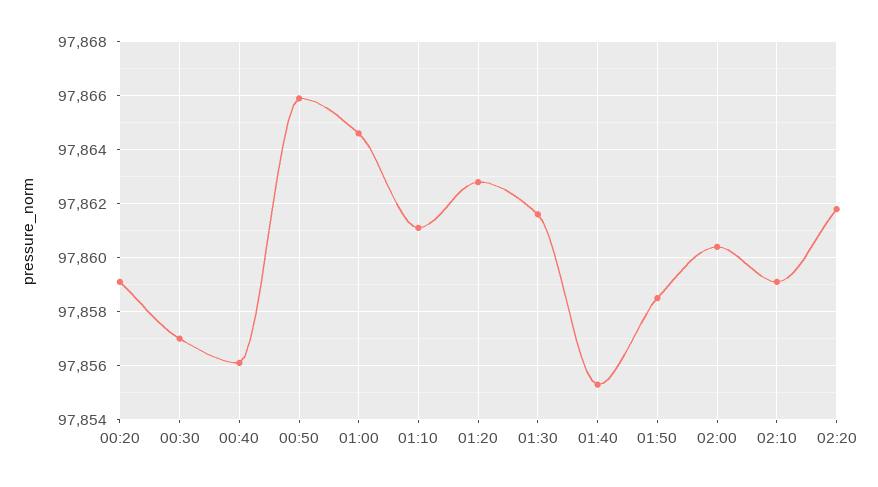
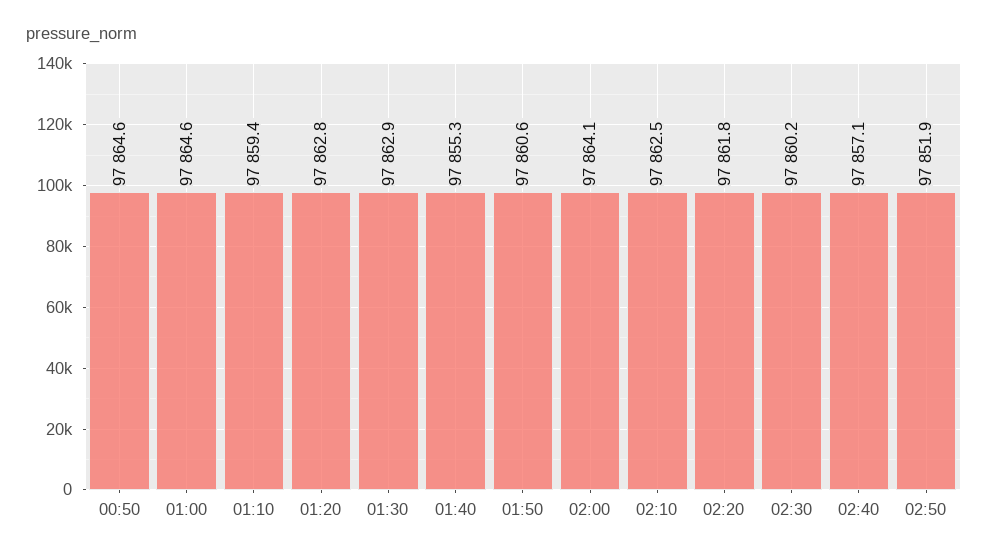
00:20: 97859 -> none
00:30: 97857 -> none
00:40: 97856 -> none
00:50: 97866 -> 97864.6
01:10: 97861 -> 97859.4
01:30: 97861.5 -> 97862.9
01:50: 97858.5 -> 97860.6
02:00: 97860.5 -> 97864.1
02:10: 97859 -> 97862.5
02:30: none -> 97860.2
02:40: none -> 97857.1
02:50: none -> 97851.9

